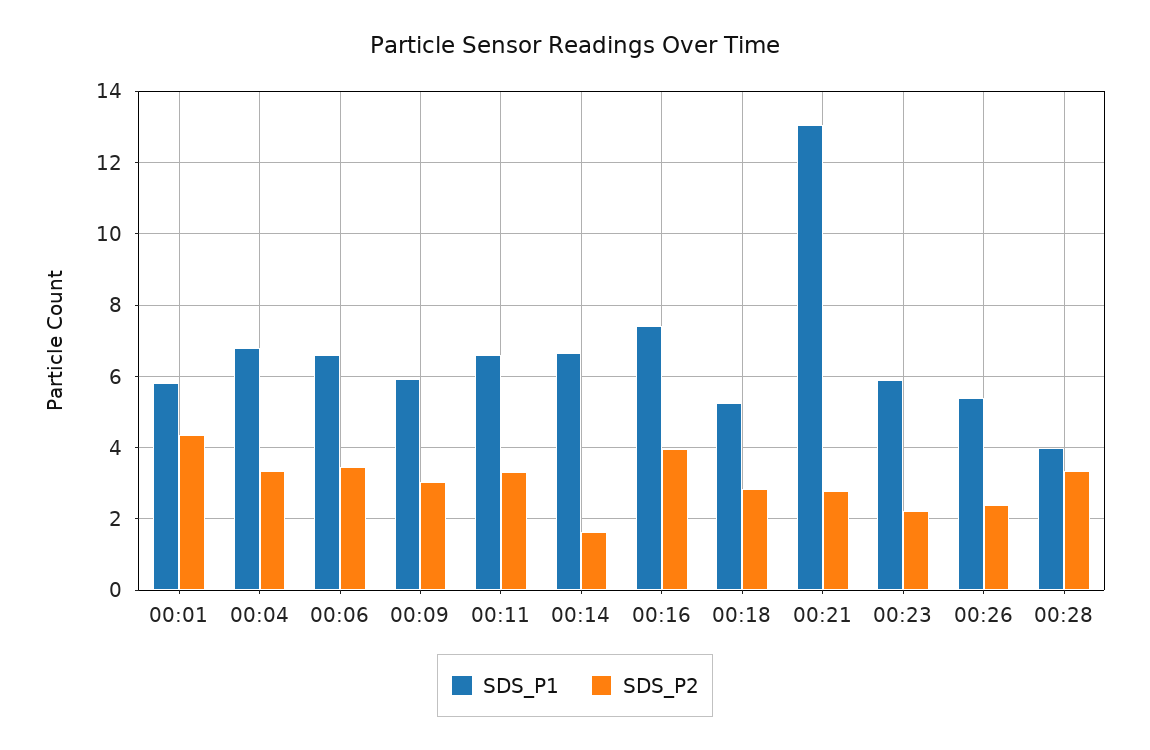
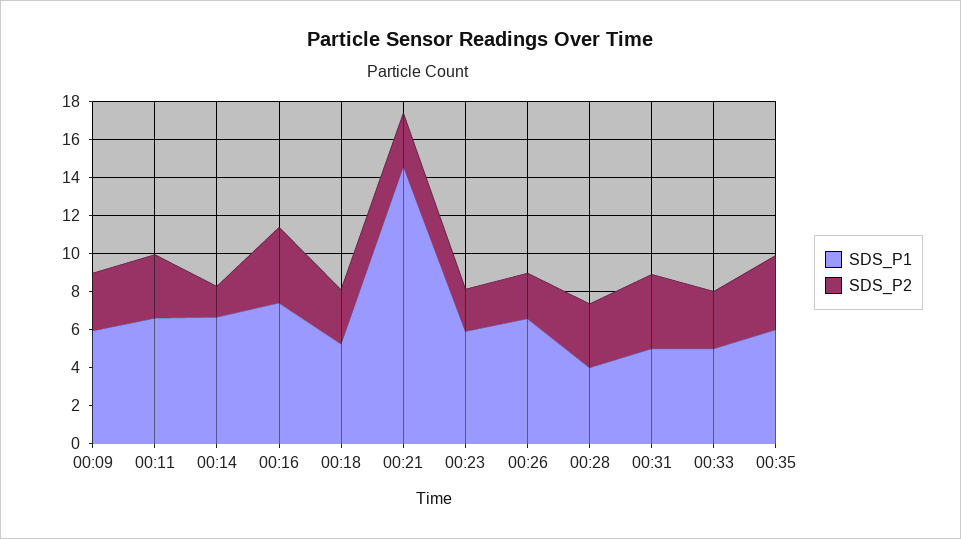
SDS_P1, 00:01: 5.8 -> none
SDS_P2, 00:01: 4.4 -> none
SDS_P1, 00:04: 6.8 -> none
SDS_P2, 00:04: 3.4 -> none
SDS_P1, 00:06: 6.6 -> none
SDS_P2, 00:06: 3.4 -> none
SDS_P1, 00:21: 13 -> 14.5
SDS_P1, 00:26: 5.4 -> 6.5
SDS_P1, 00:31: none -> 5
SDS_P2, 00:31: none -> 4
SDS_P1, 00:33: none -> 5
SDS_P2, 00:33: none -> 3
SDS_P1, 00:35: none -> 6
SDS_P2, 00:35: none -> 4

